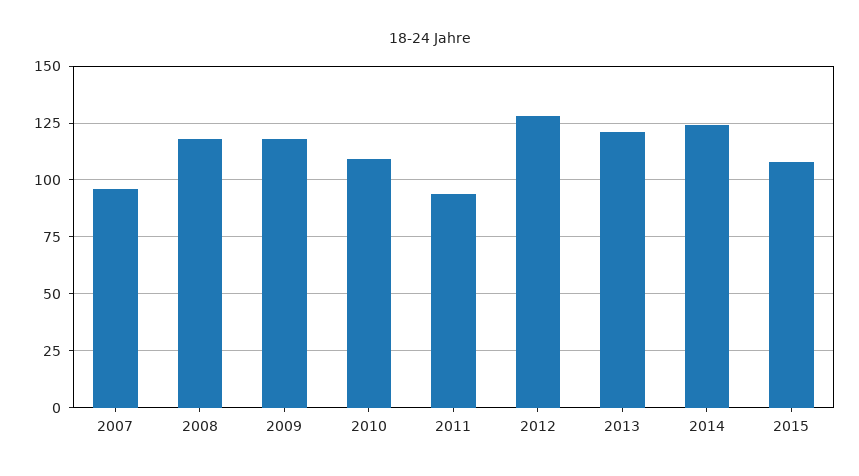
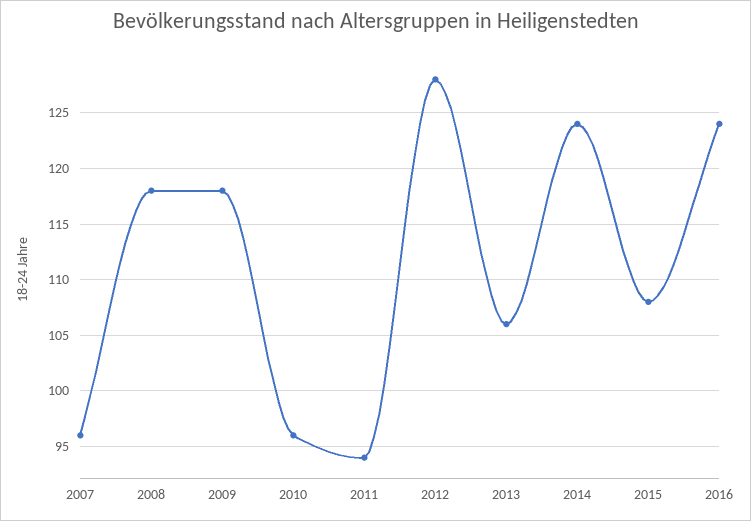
2010: 110 -> 96
2013: 120 -> 106
2016: none -> 124

